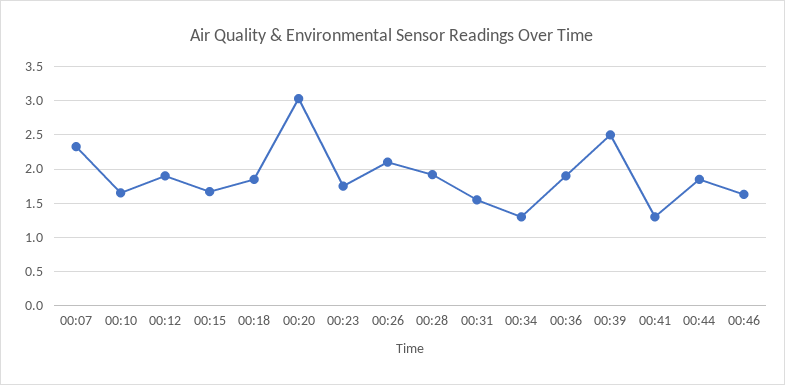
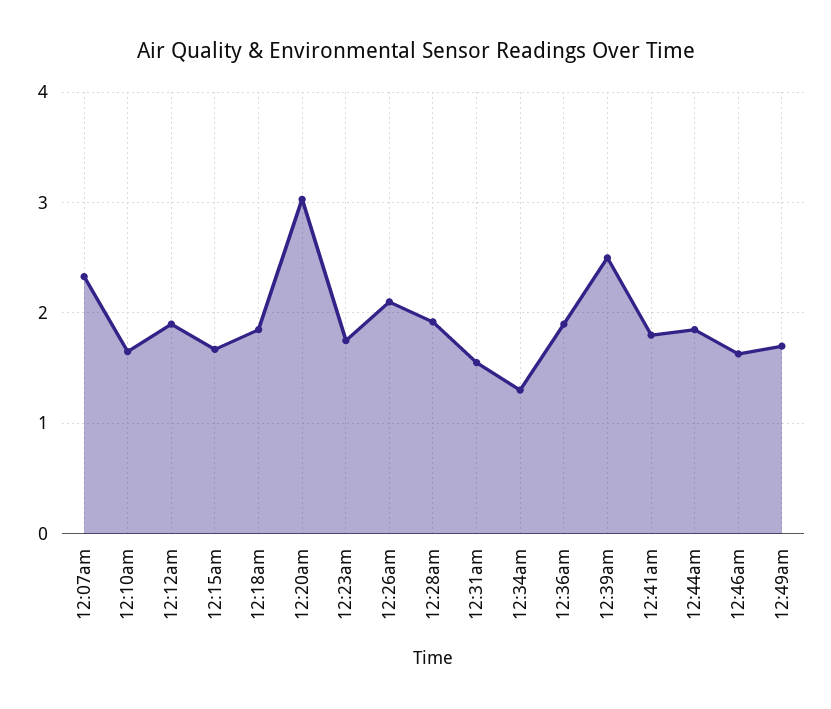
00:41: 1.3 -> 1.8
12:49am: none -> 1.7

